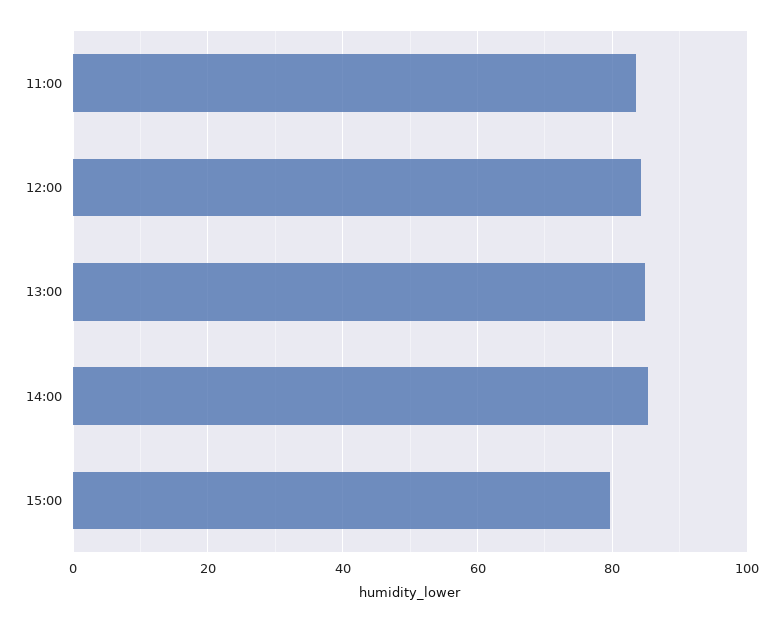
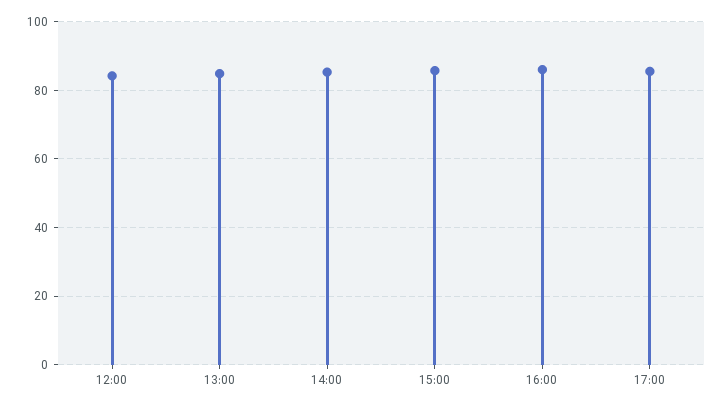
11:00: 84 -> none
15:00: 80 -> 86
16:00: none -> 86
17:00: none -> 86

